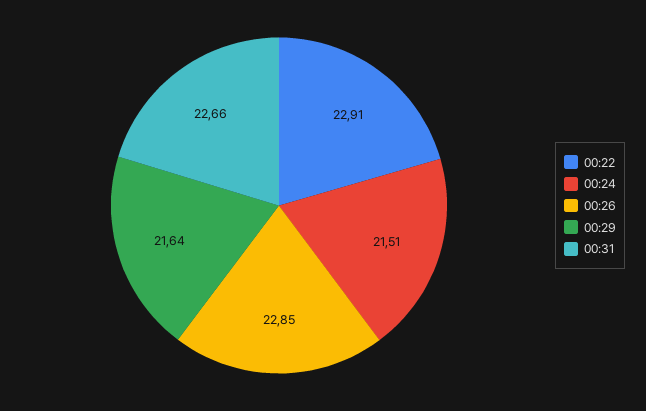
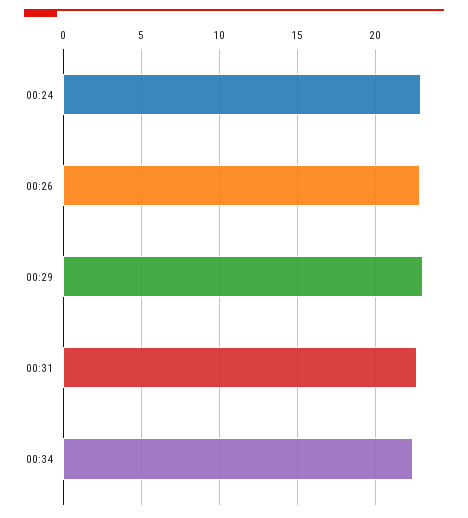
00:22: 22.91 -> none
00:24: 21.51 -> 23
00:29: 21.64 -> 23
00:34: none -> 22.5

